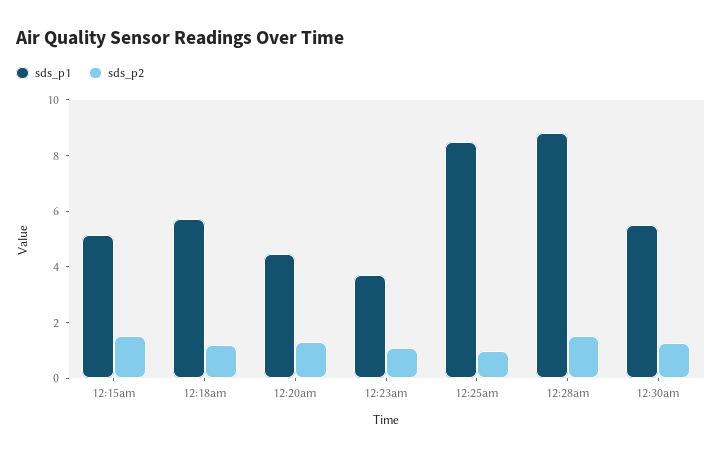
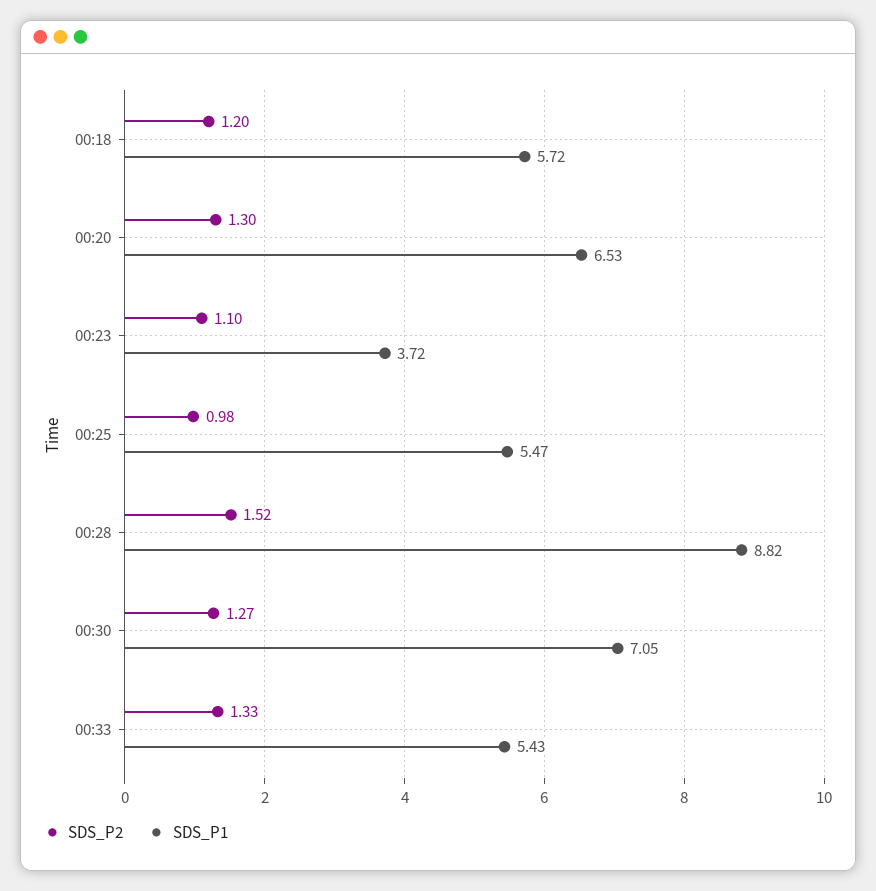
sds_p1, 12:15am: 5 -> none
sds_p2, 12:15am: 1.5 -> none
sds_p1, 12:20am: 4.5 -> 6.53
sds_p1, 12:25am: 8.5 -> 5.47
sds_p1, 12:30am: 5.5 -> 7.05
sds_p2, 00:33: none -> 1.33
sds_p1, 00:33: none -> 5.43

